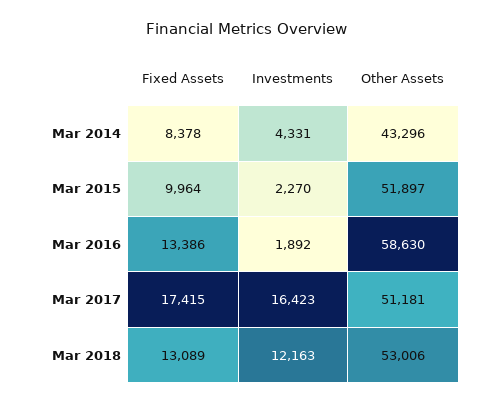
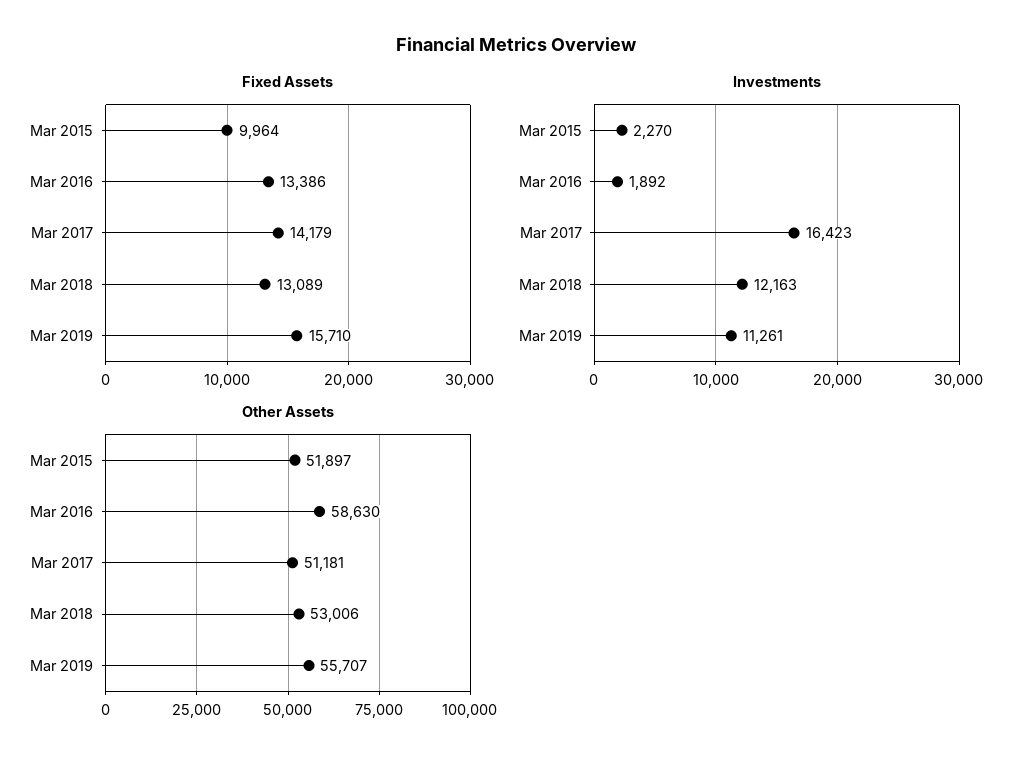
Fixed Assets, Mar 2014: 8378 -> none
Investments, Mar 2014: 4331 -> none
Other Assets, Mar 2014: 43296 -> none
Fixed Assets, Mar 2017: 17415 -> 14179
Fixed Assets, Mar 2019: none -> 15710
Investments, Mar 2019: none -> 11261
Other Assets, Mar 2019: none -> 55707

